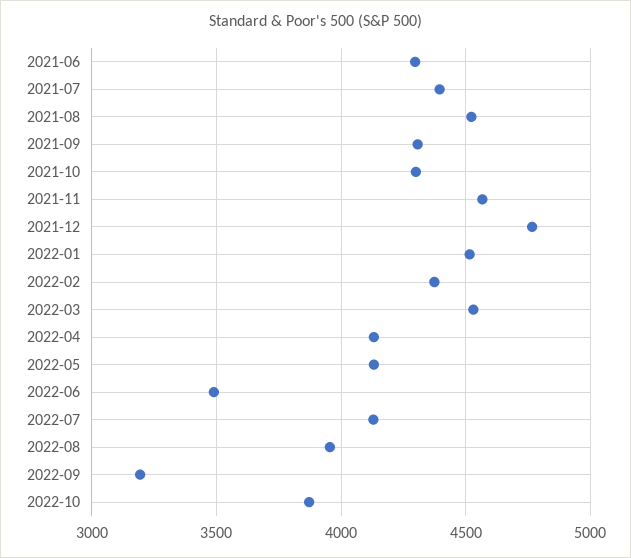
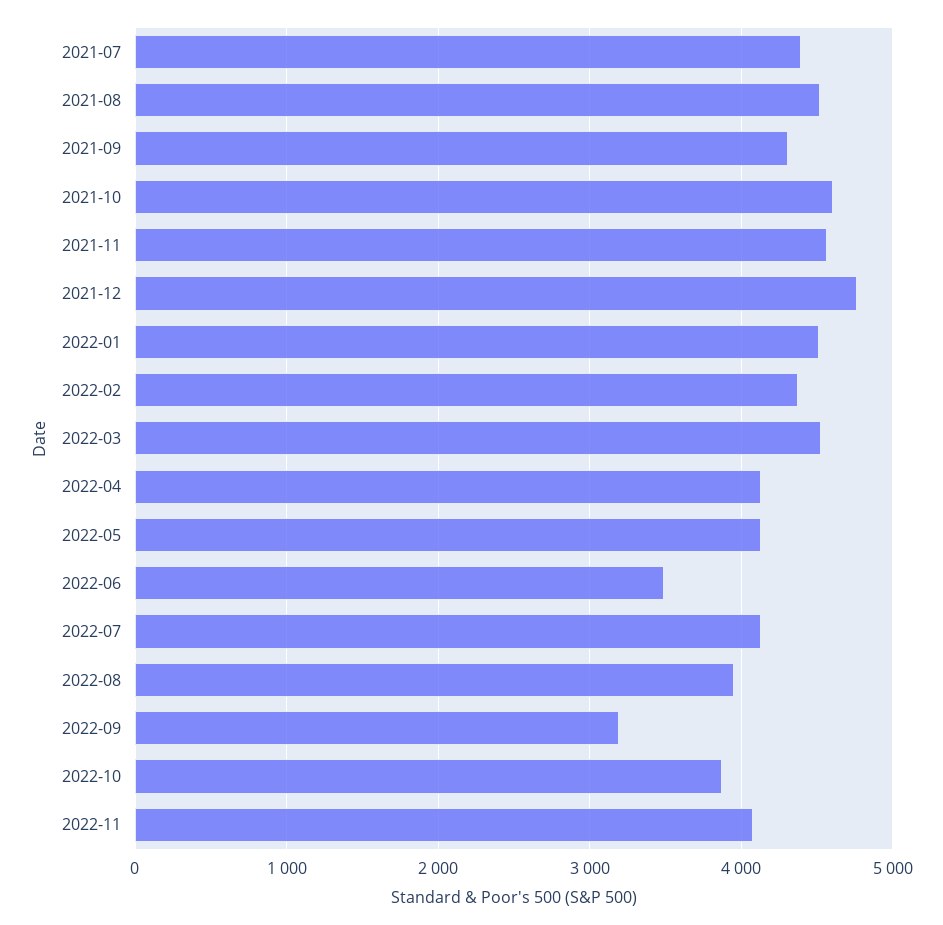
2021-06: 4300 -> none
2021-10: 4300 -> 4600
2022-11: none -> 4100

